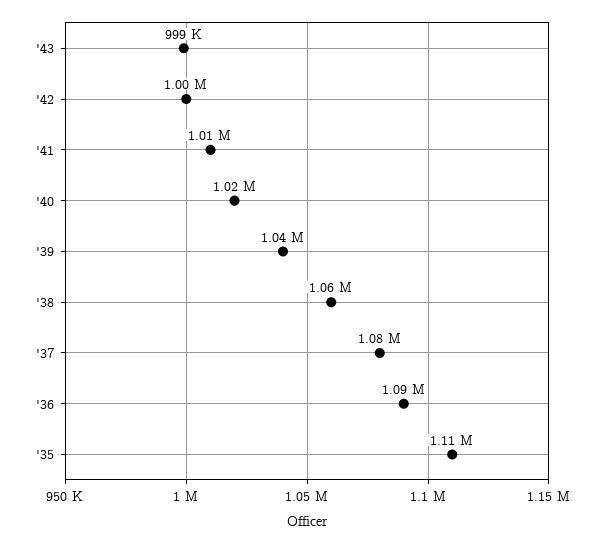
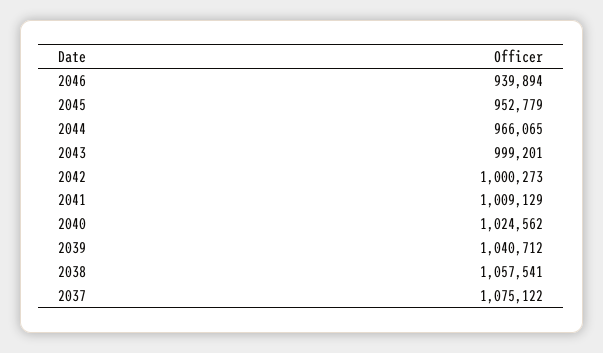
'36: 1090000 -> none
'35: 1110000 -> none
2046: none -> 939894
2045: none -> 952779
2044: none -> 966065

